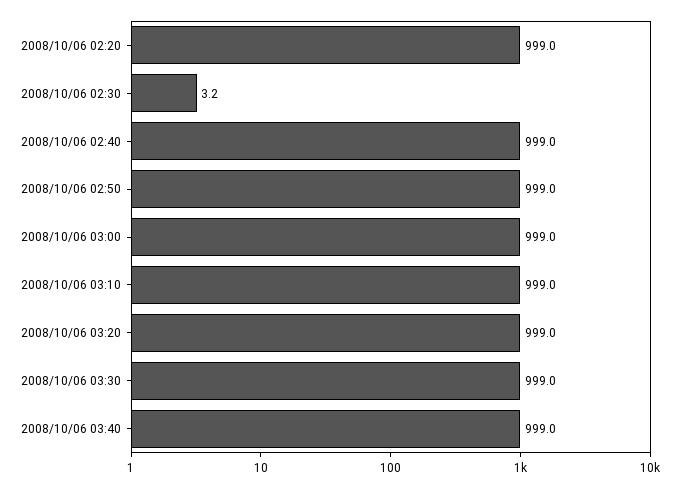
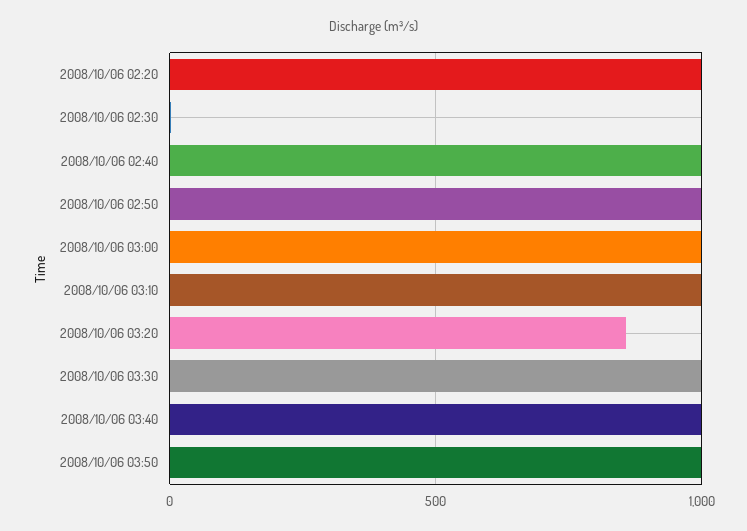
2008/10/06 03:20: 999 -> 850
2008/10/06 03:50: none -> 1000

